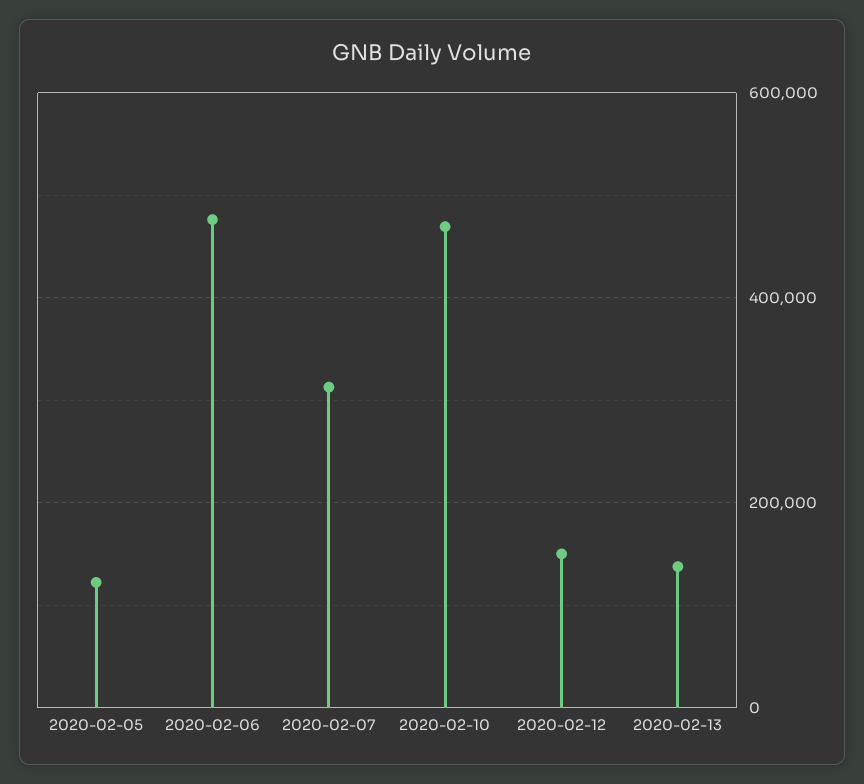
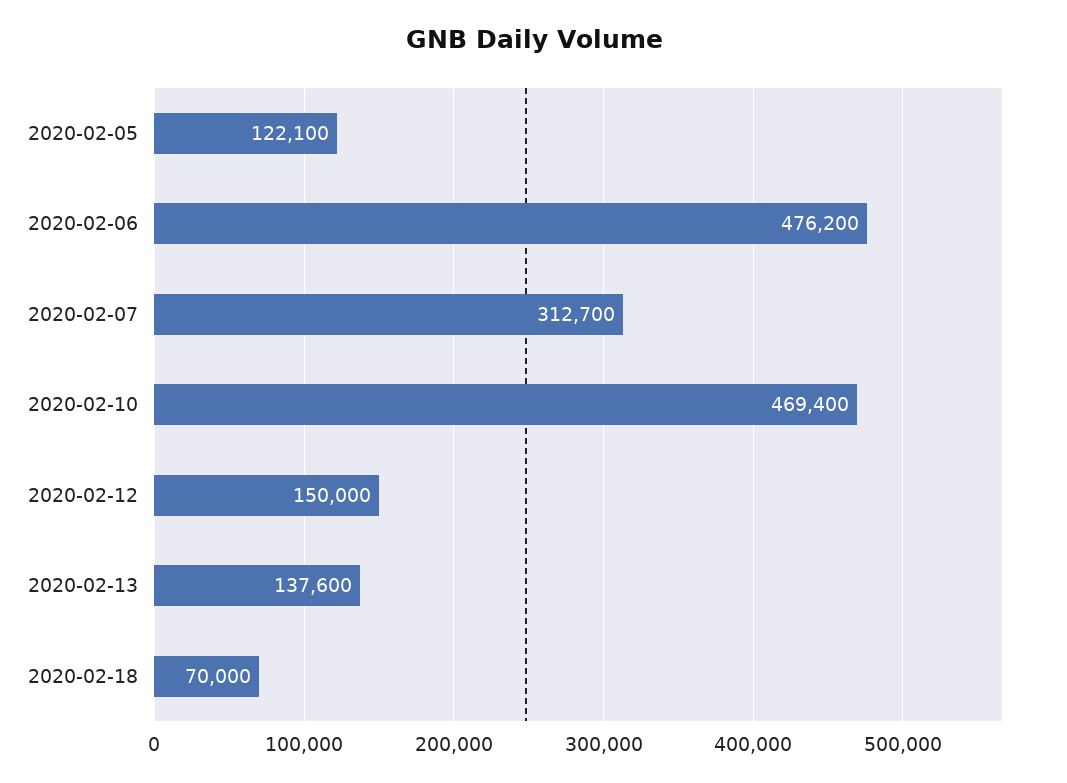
2020-02-18: none -> 70000

